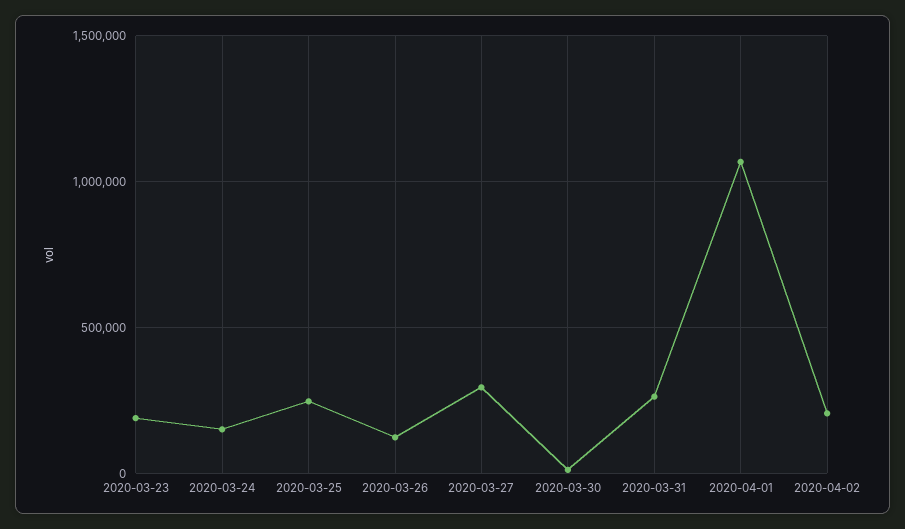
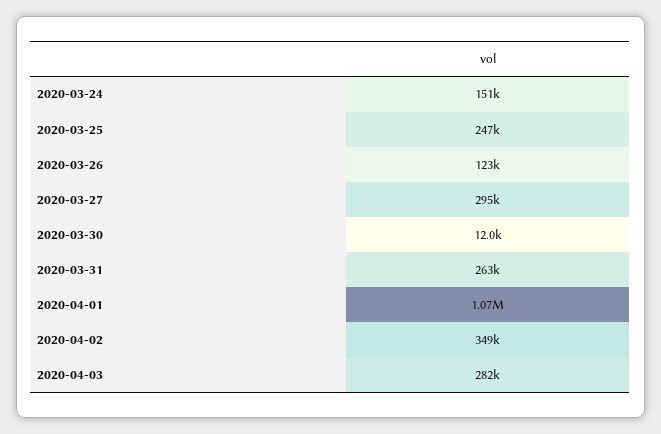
2020-03-23: 200000 -> none
2020-04-02: 200000 -> 349000
2020-04-03: none -> 282000

